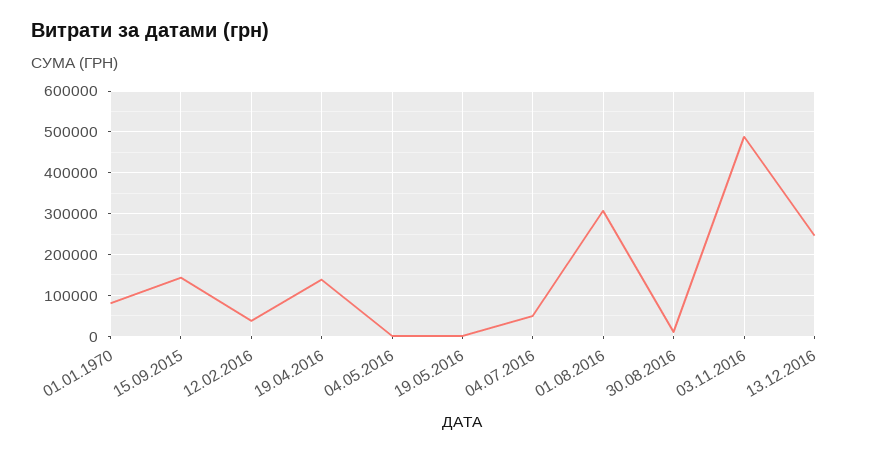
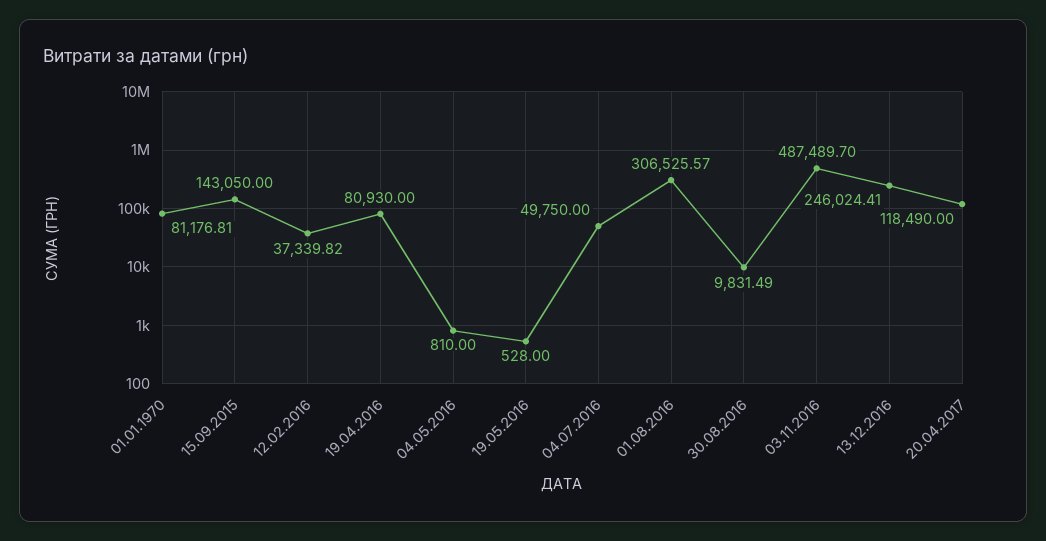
19.04.2016: 140000 -> 80930
20.04.2017: none -> 118490

